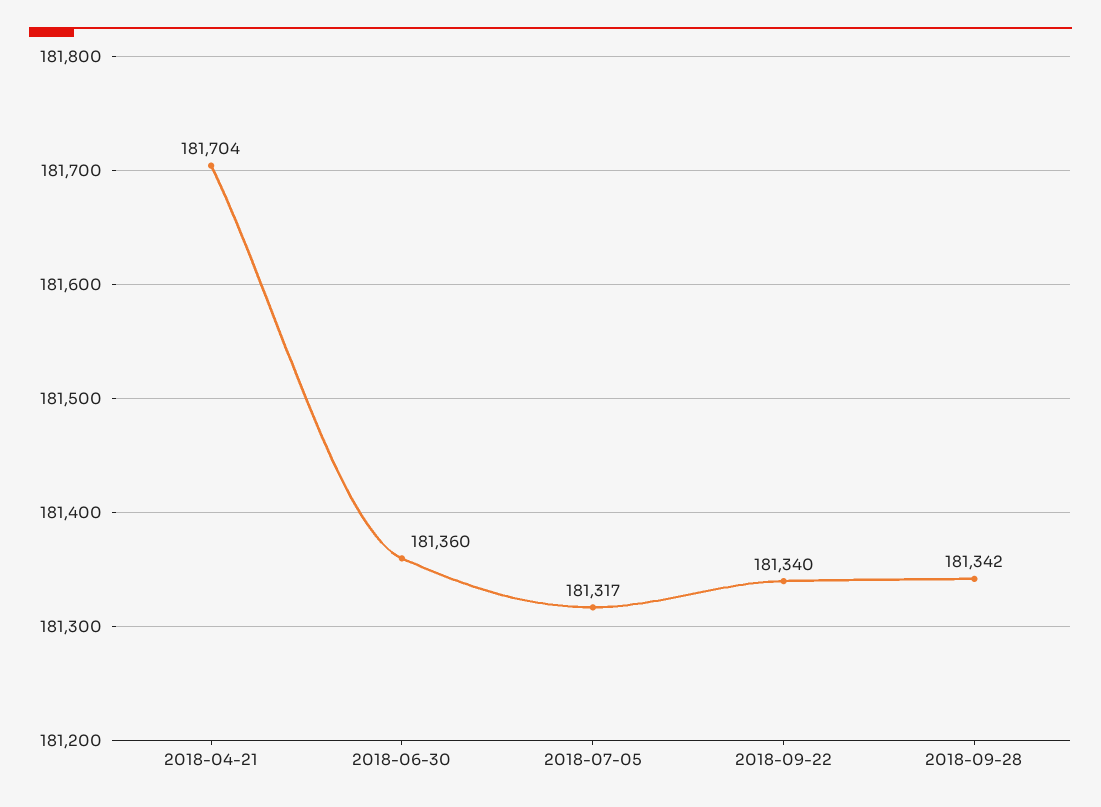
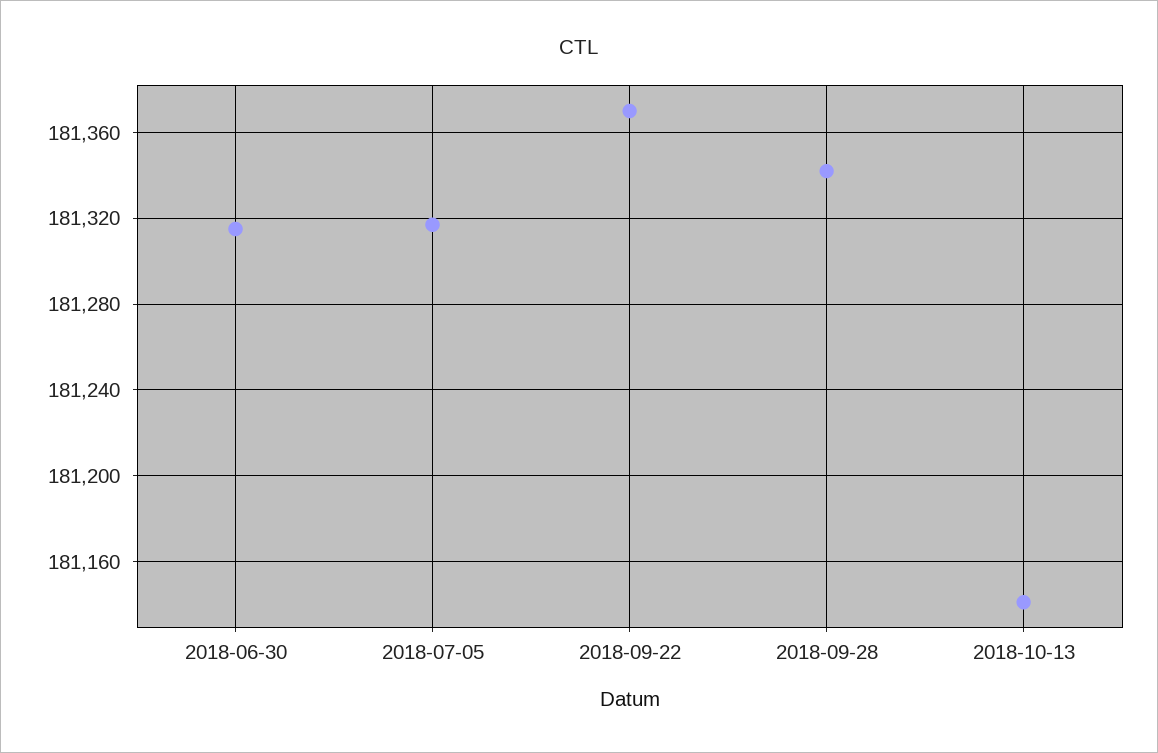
2018-04-21: 181704 -> none
2018-06-30: 181360 -> 181315
2018-09-22: 181340 -> 181370
2018-10-13: none -> 181140

